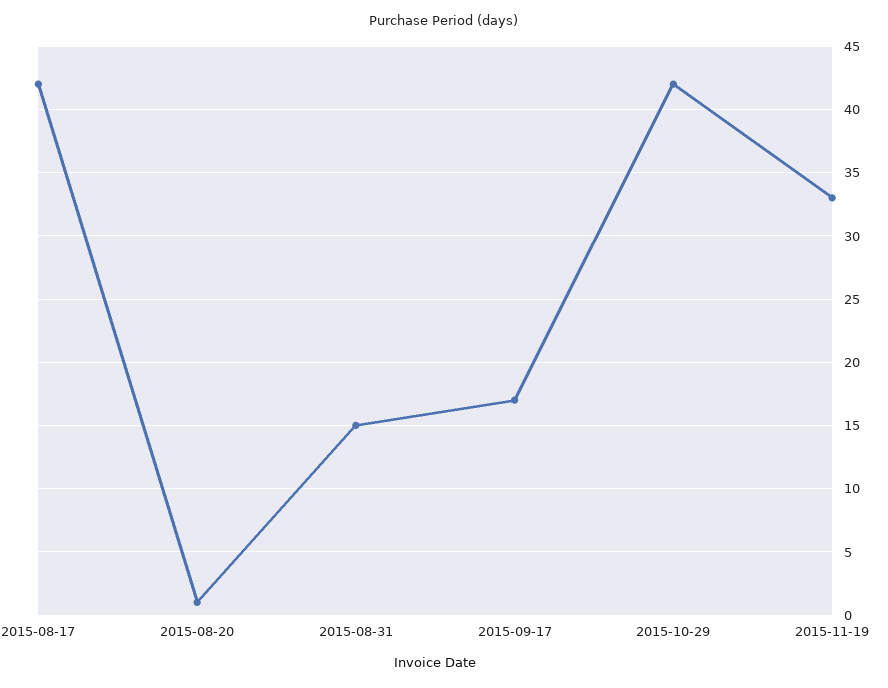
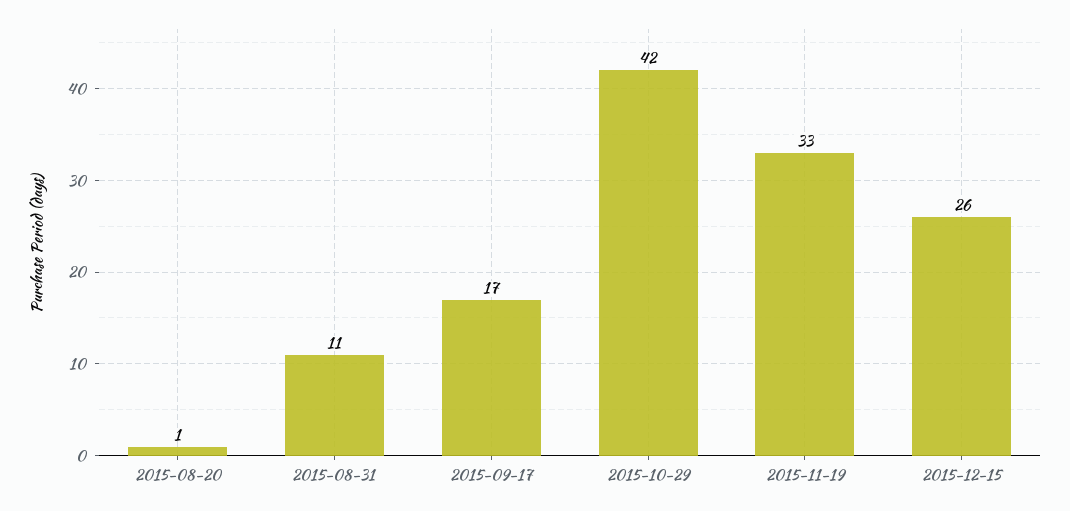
2015-08-17: 42 -> none
2015-08-31: 15 -> 11
2015-12-15: none -> 26

